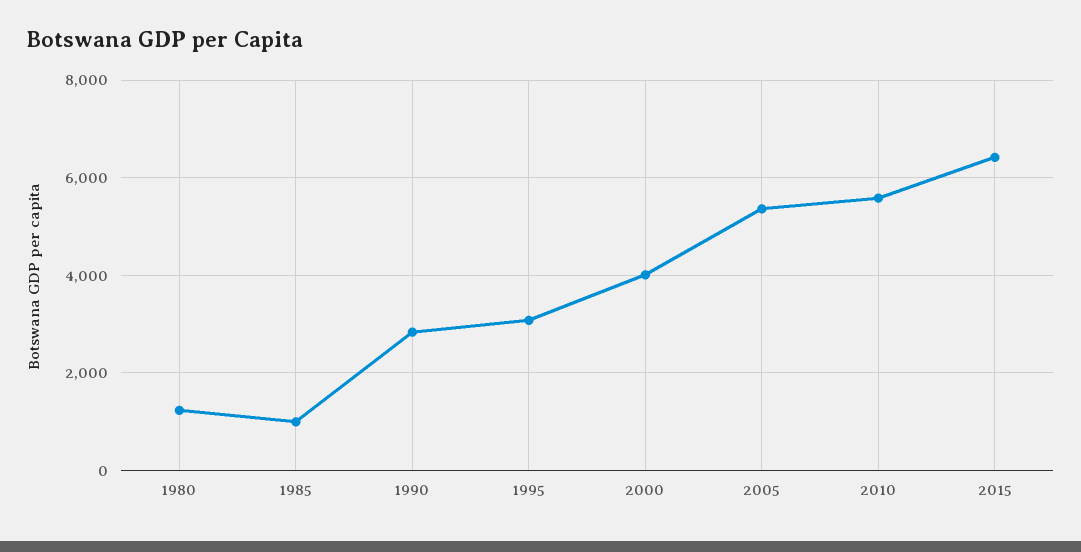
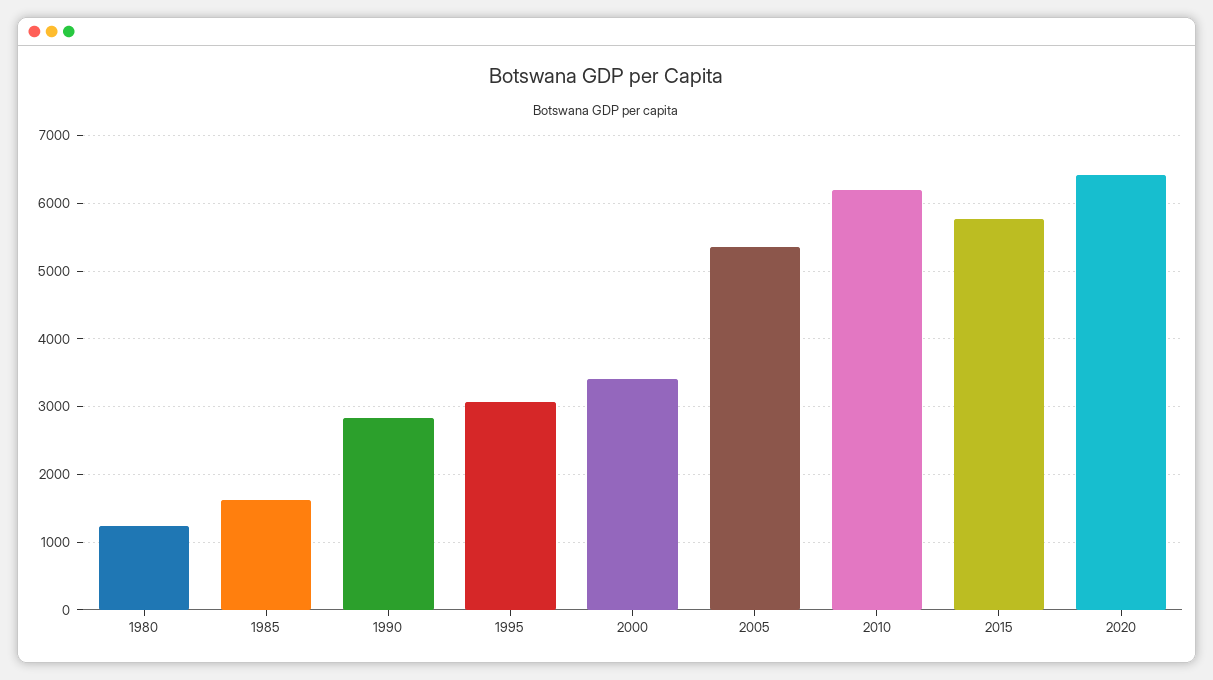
1985: 1000 -> 1600
2000: 4000 -> 3400
2010: 5600 -> 6200
2015: 6400 -> 5800
2020: none -> 6400

